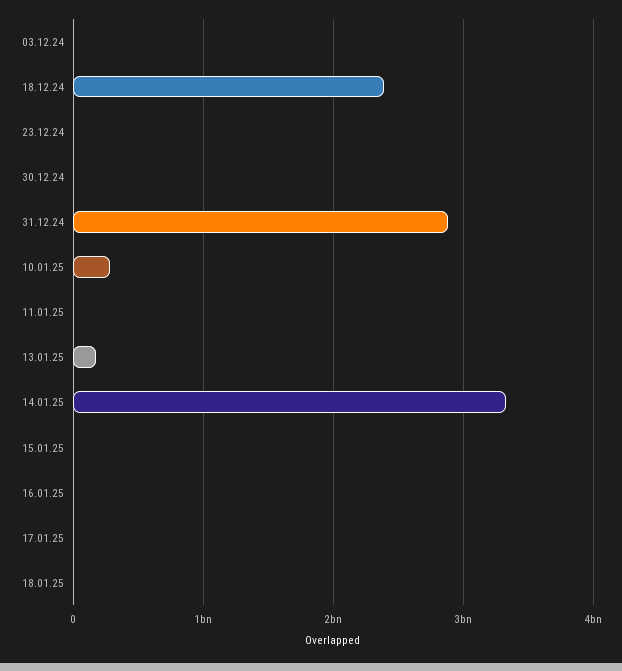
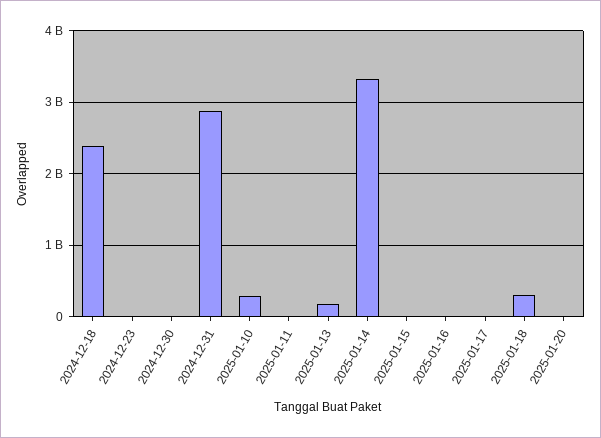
03.12.24: 0 -> none
18.01.25: 0 -> 300000000
2025-01-20: none -> 0

